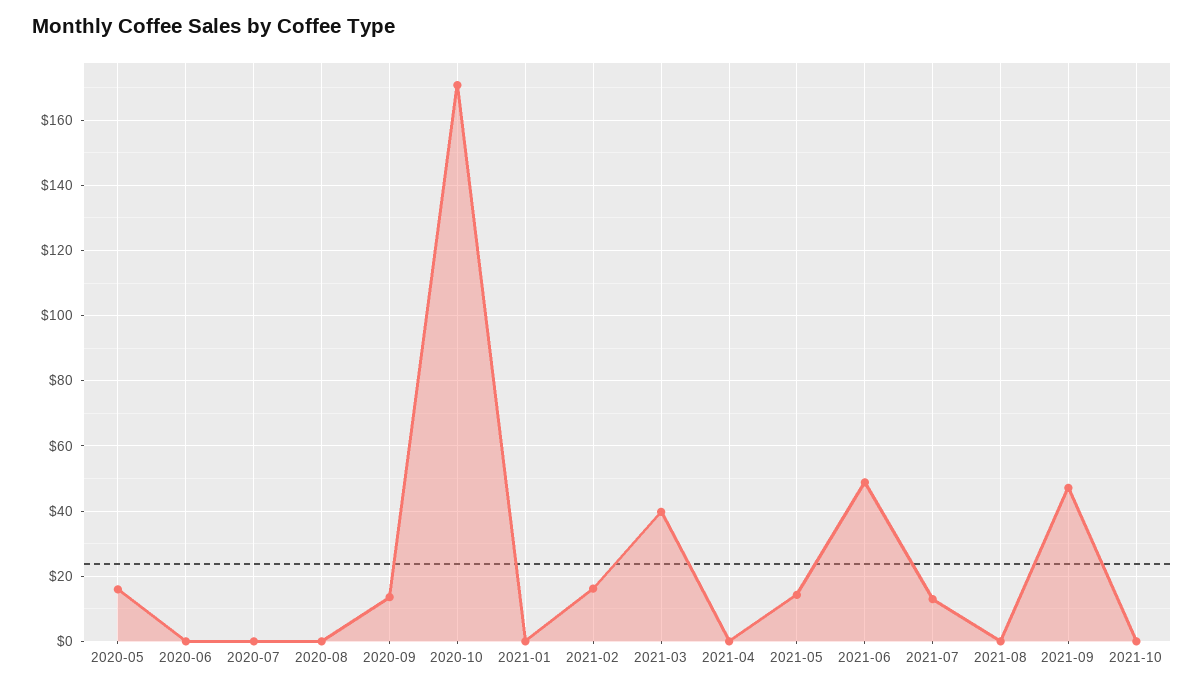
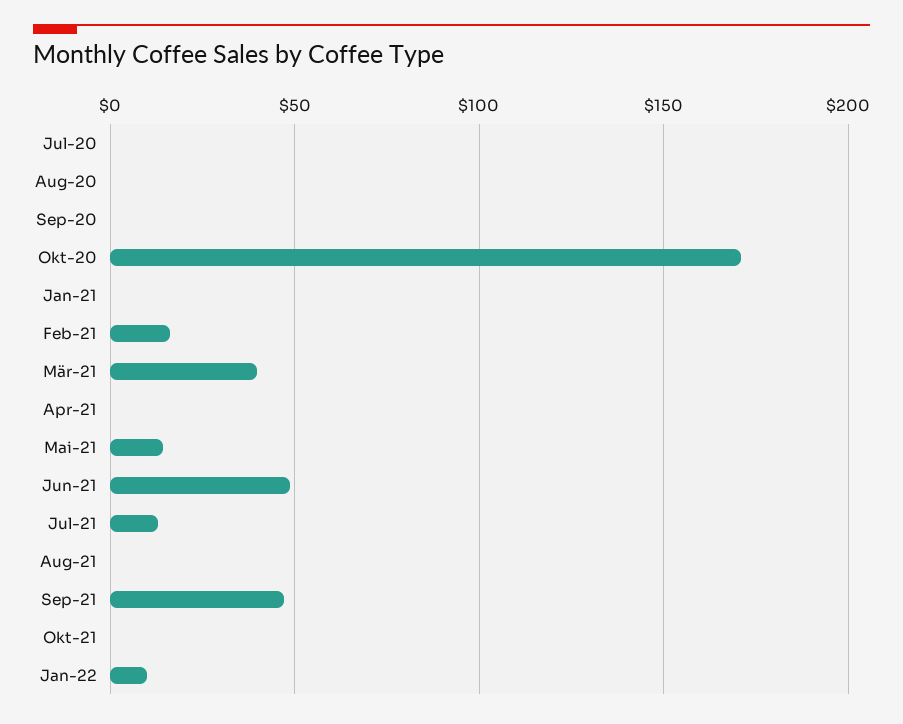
2020-05: 16 -> none
2020-06: 0 -> none
2020-09: 14 -> 0
Jan-22: none -> 10

